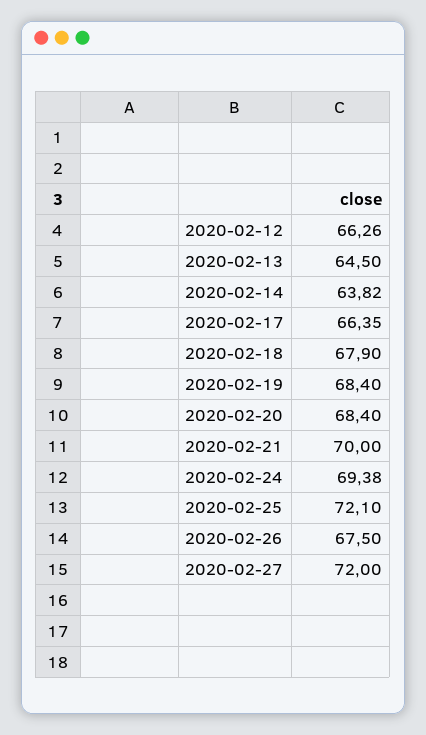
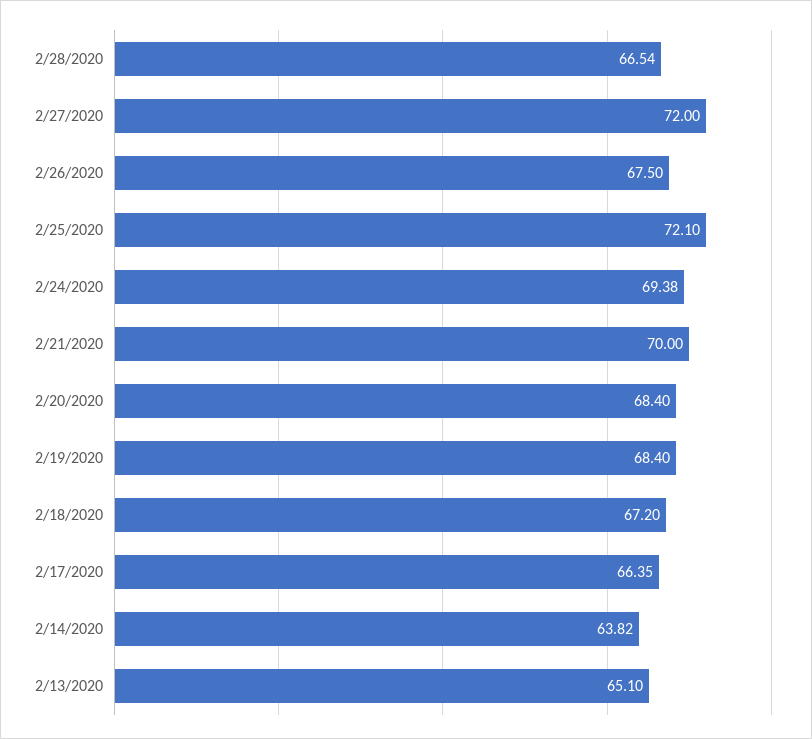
2020-02-12: 66.26 -> none
2020-02-13: 64.5 -> 65.1
2020-02-18: 67.9 -> 67.2
2/28/2020: none -> 66.54

